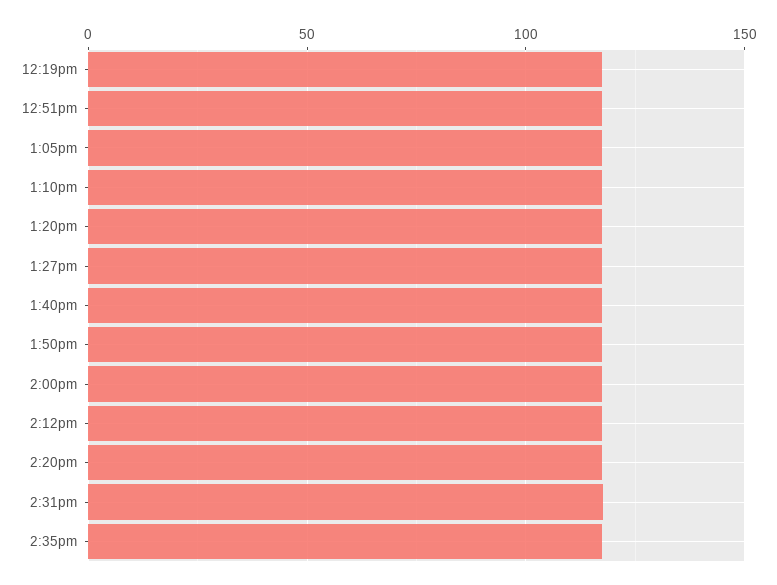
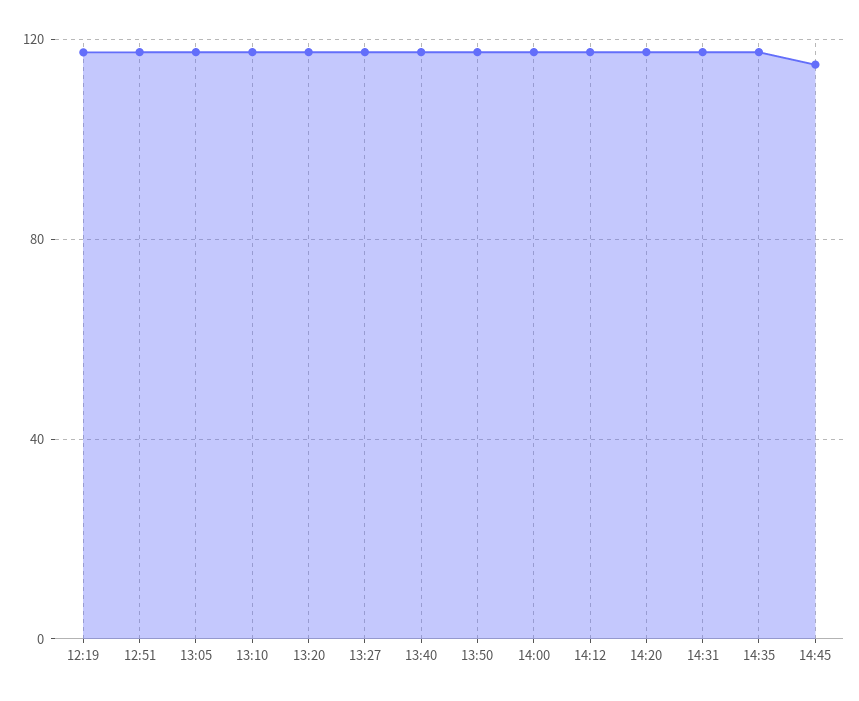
14:45: none -> 115

